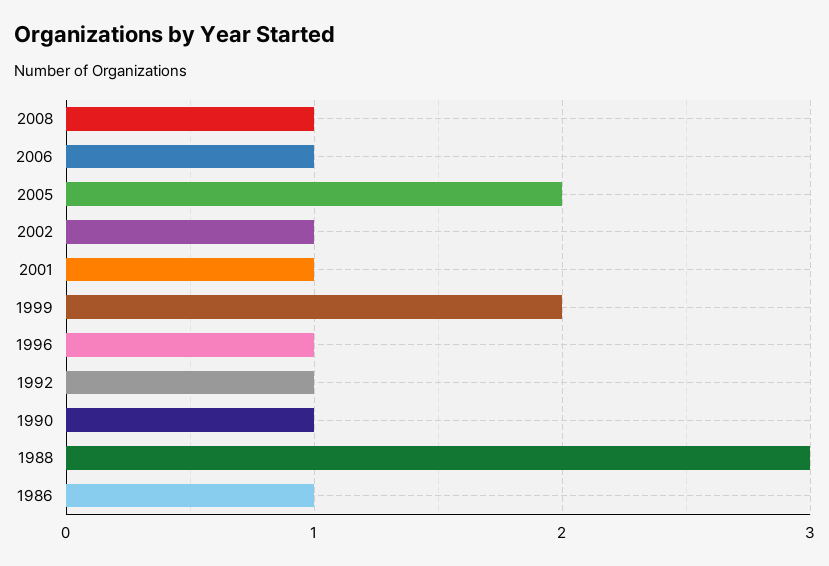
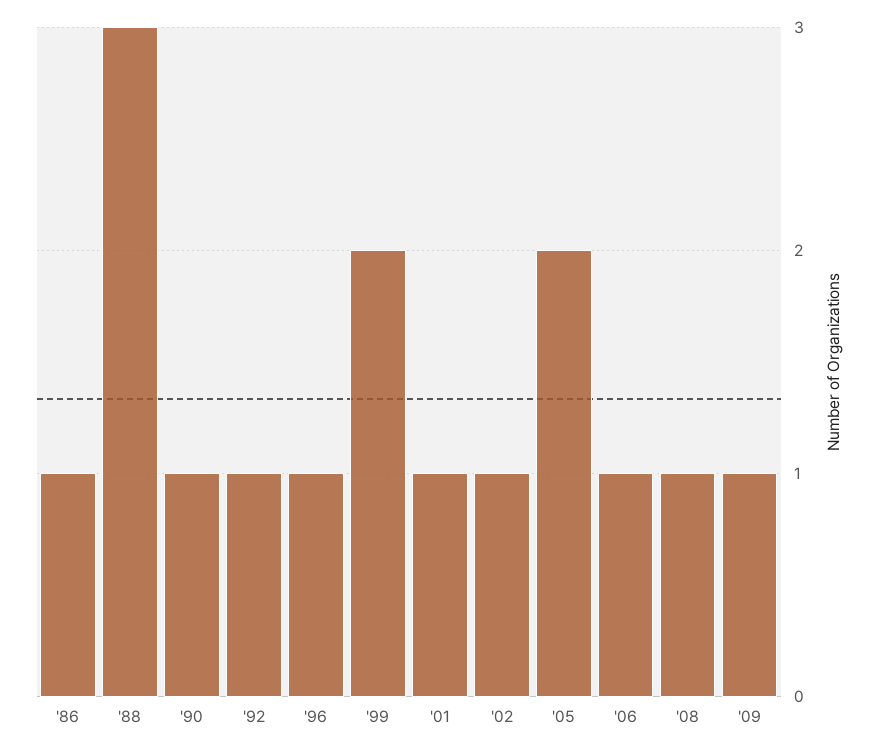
'09: none -> 1

